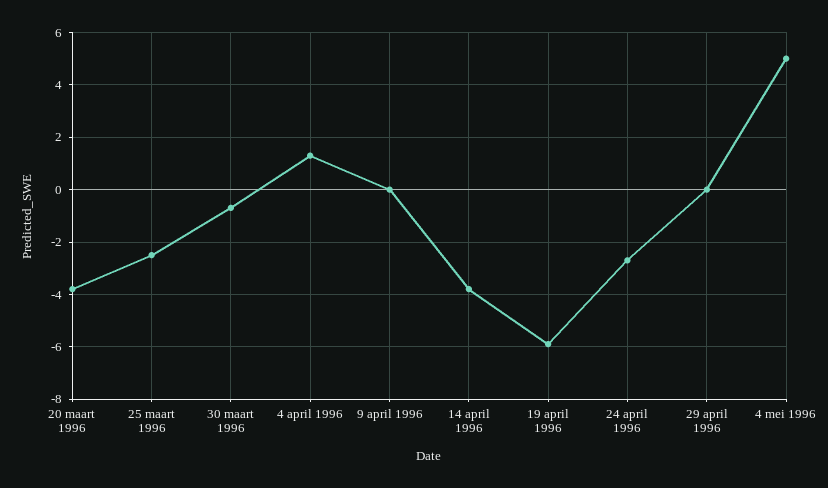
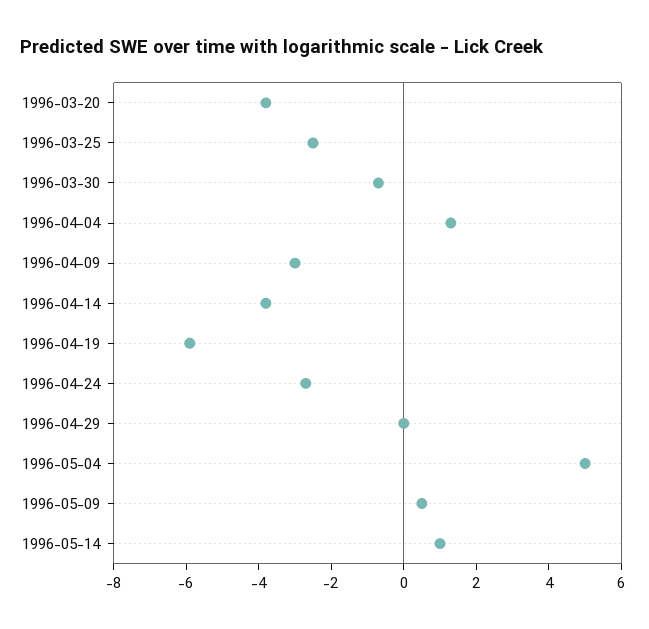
9 april 1996: 0 -> -3
1996-05-09: none -> 0.5
1996-05-14: none -> 1

